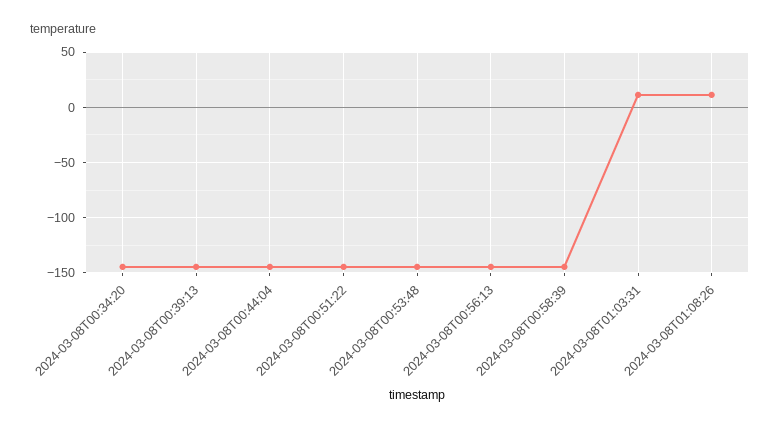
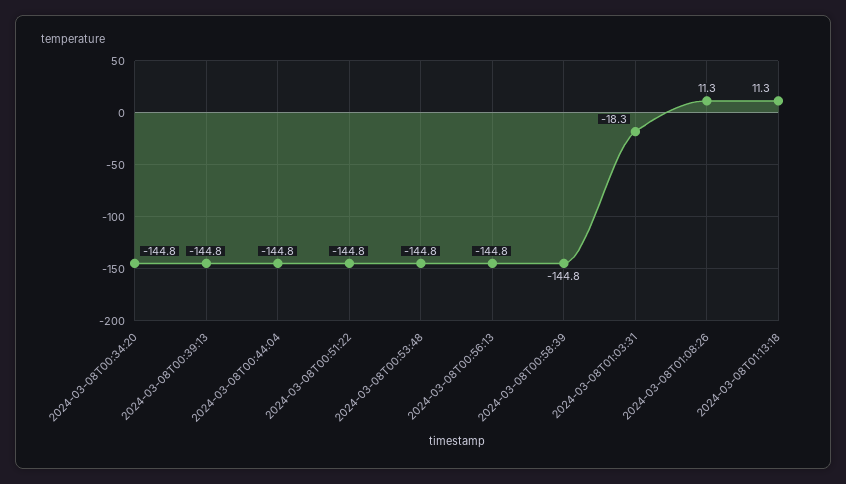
2024-03-08T01:03:31: 10 -> -18.3
2024-03-08T01:13:18: none -> 11.3

